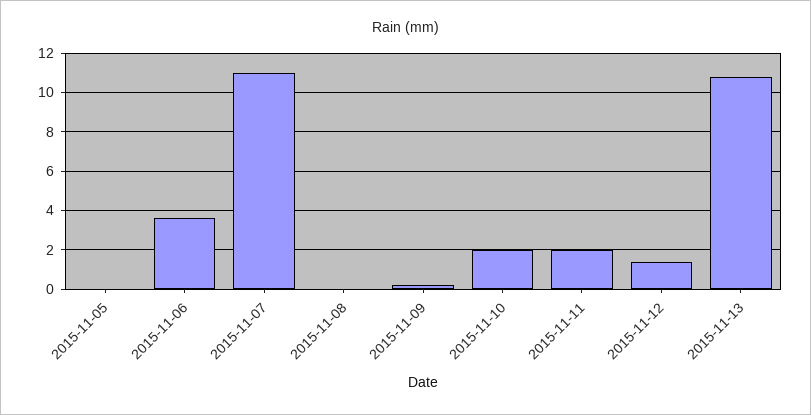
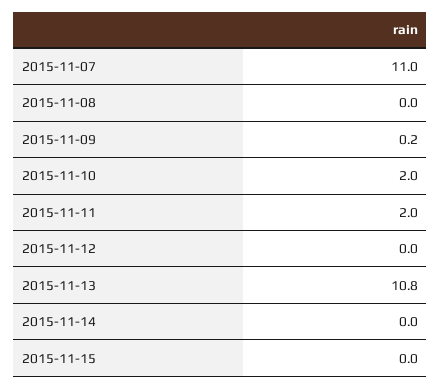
2015-11-05: 0 -> none
2015-11-06: 3.5 -> none
2015-11-12: 1.5 -> 0
2015-11-14: none -> 0
2015-11-15: none -> 0

